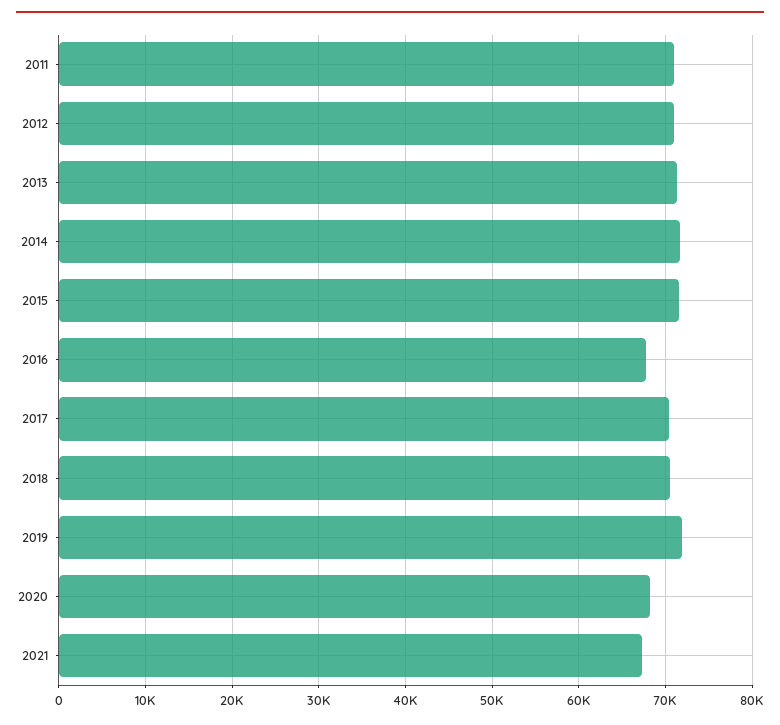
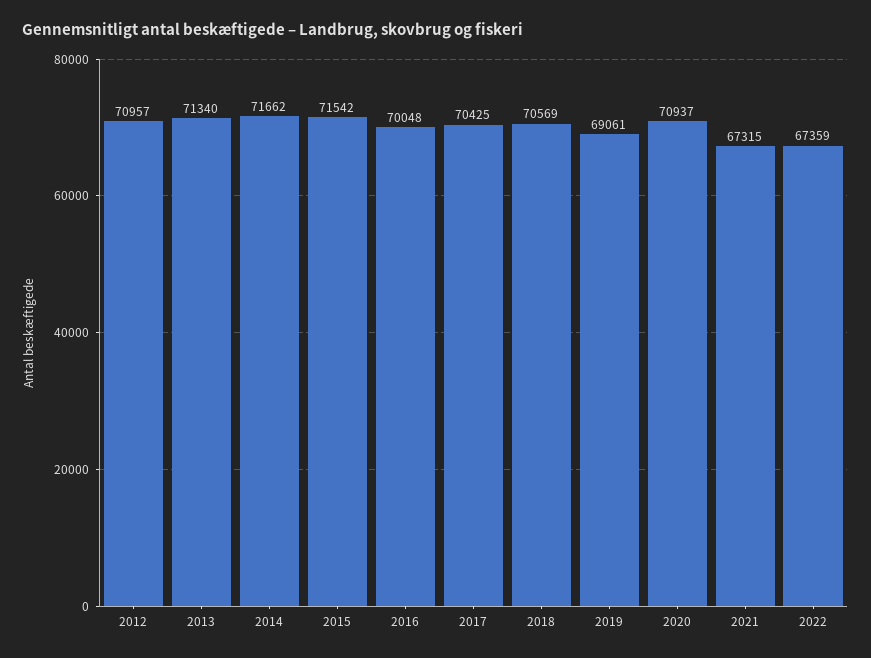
2011: 71000 -> none
2016: 68000 -> 70048
2019: 72000 -> 69061
2020: 68000 -> 70937
2022: none -> 67359

